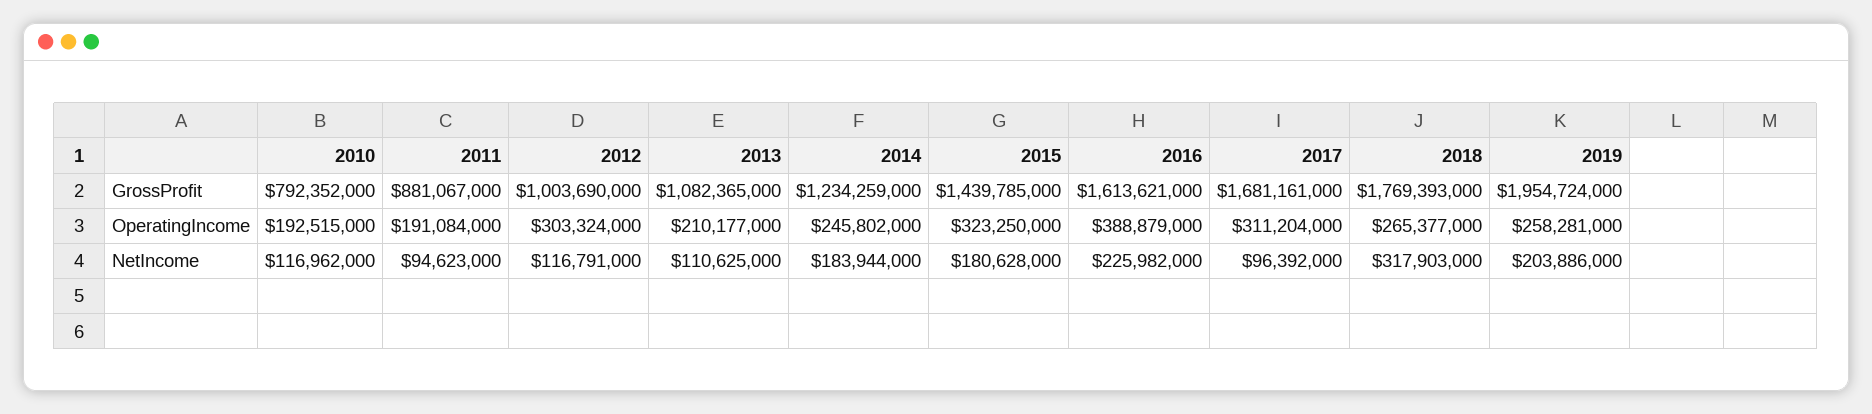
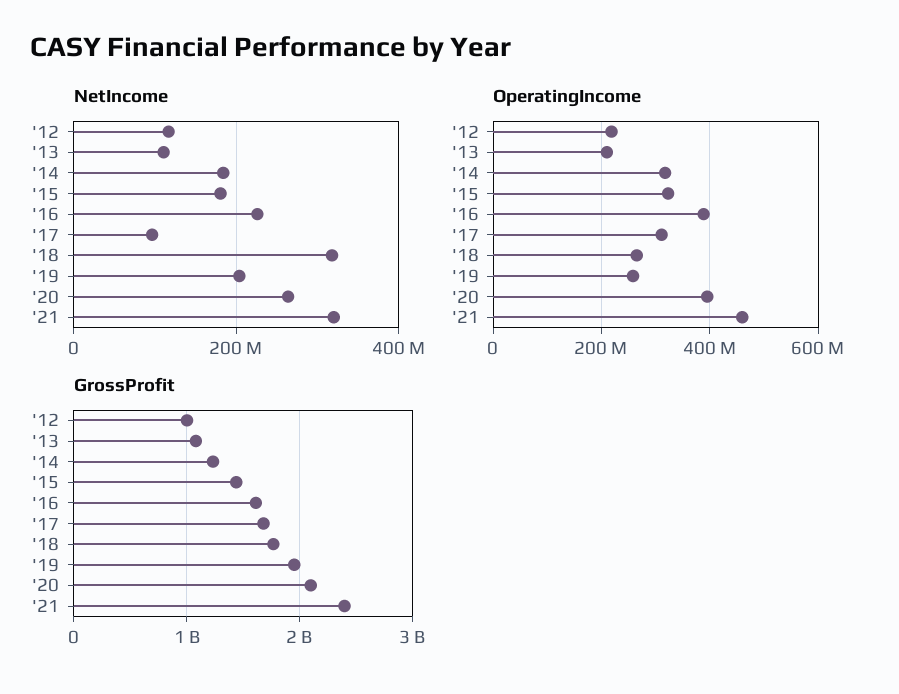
GrossProfit, 2010: 792352000 -> none
GrossProfit, 2011: 881067000 -> none
OperatingIncome, 2010: 192515000 -> none
OperatingIncome, 2011: 191084000 -> none
OperatingIncome, 2012: 303324000 -> 220000000
OperatingIncome, 2014: 245802000 -> 320000000
NetIncome, 2010: 116962000 -> none
NetIncome, 2011: 94623000 -> none
NetIncome, '20: none -> 260000000
NetIncome, '21: none -> 320000000
OperatingIncome, '20: none -> 400000000
OperatingIncome, '21: none -> 460000000
GrossProfit, '20: none -> 2100000000
GrossProfit, '21: none -> 2400000000

